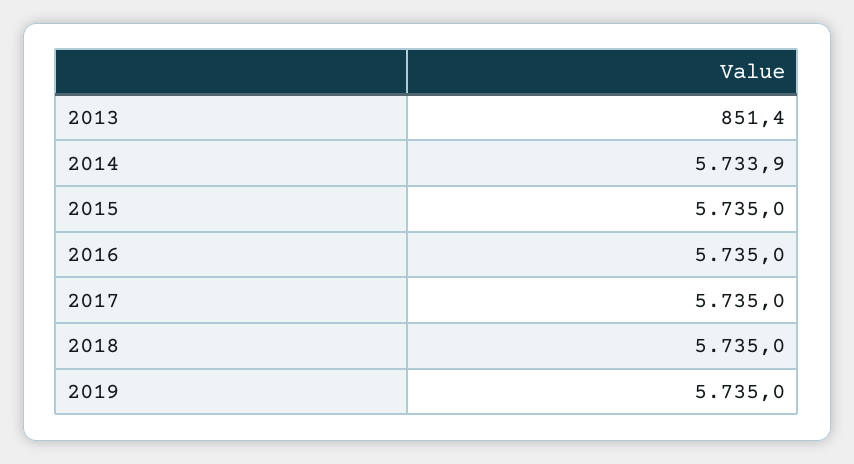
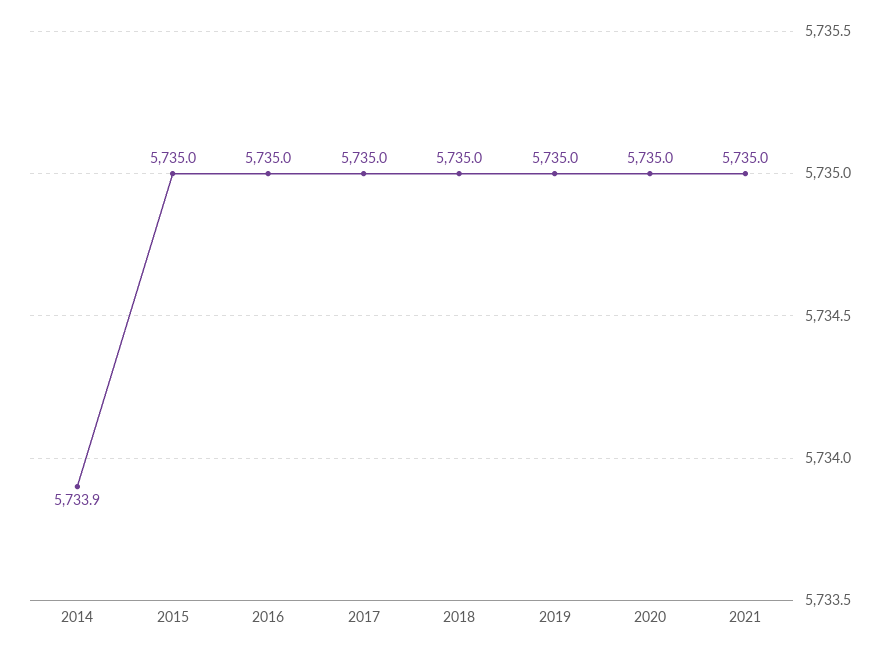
2013: 851.4 -> none
2020: none -> 5735
2021: none -> 5735

